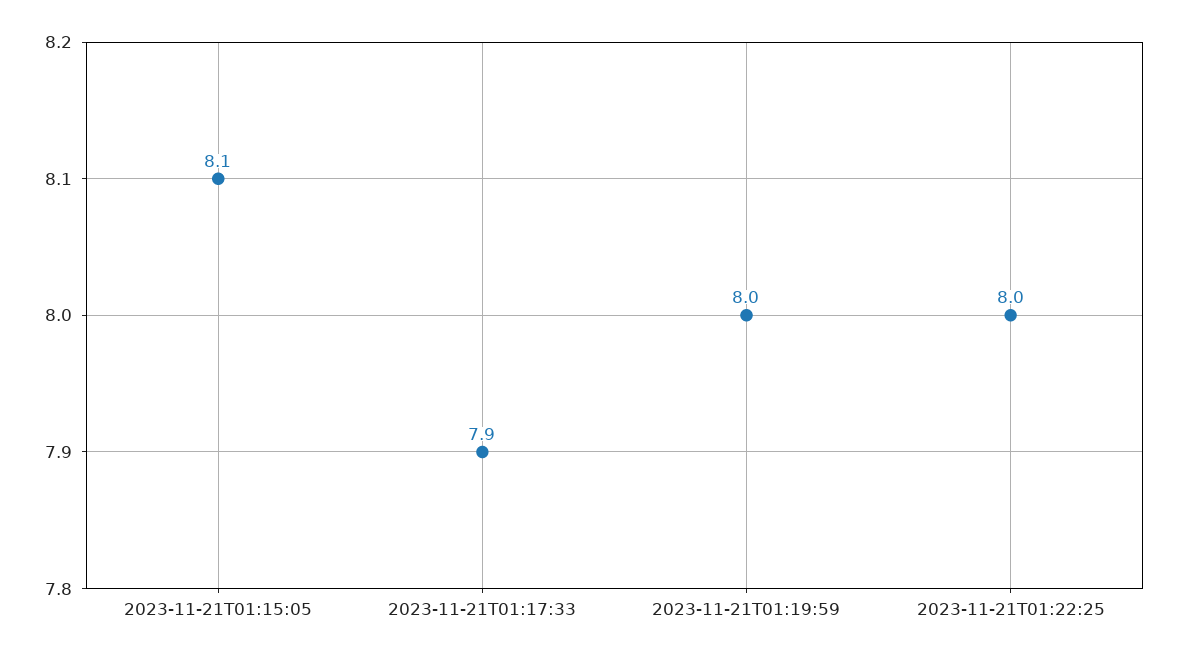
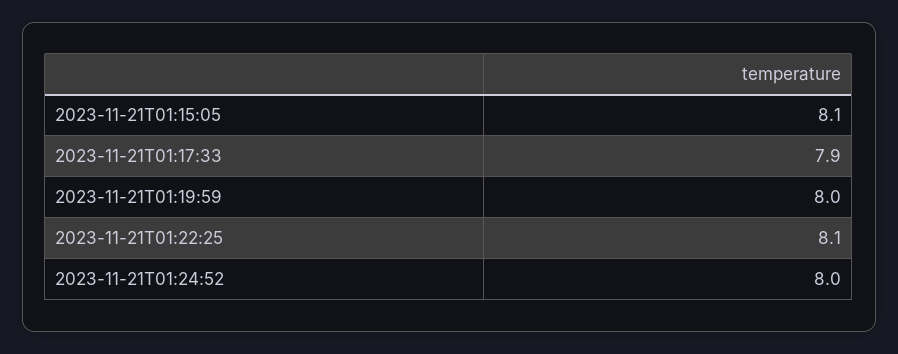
2023-11-21T01:22:25: 8 -> 8.1
2023-11-21T01:24:52: none -> 8

